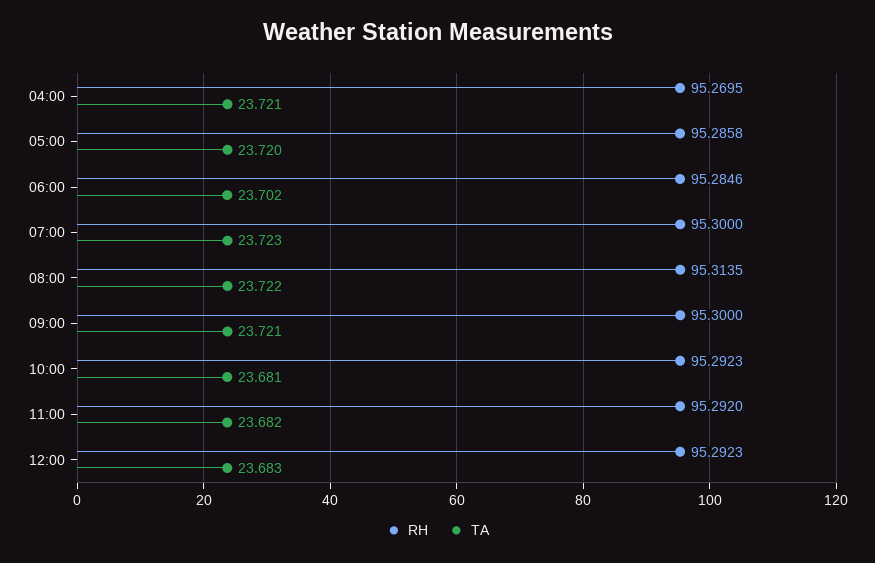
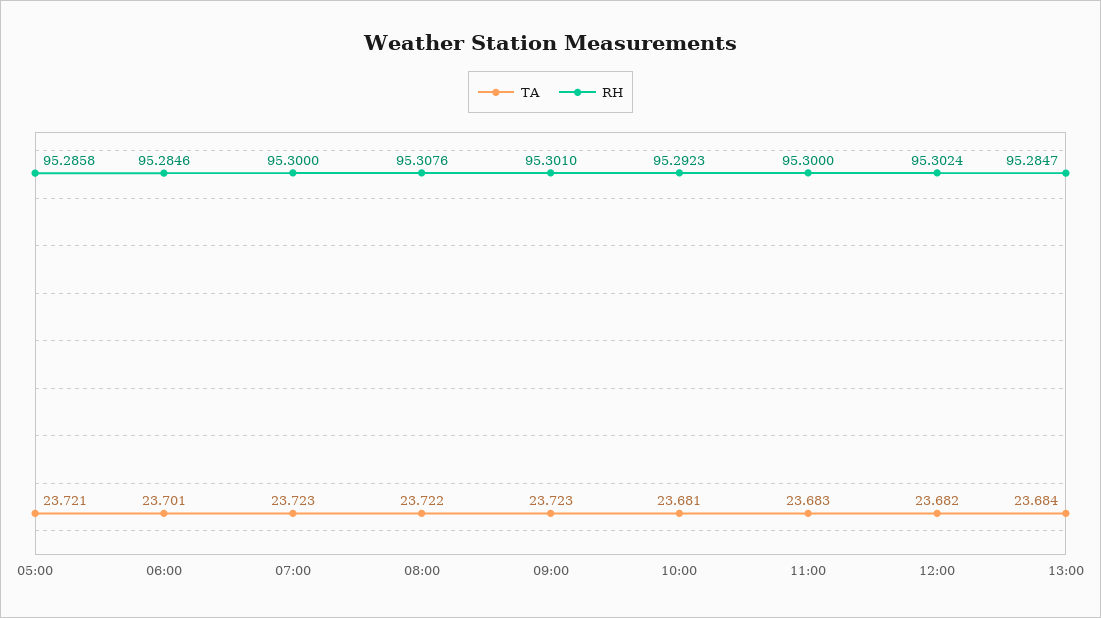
RH, 04:00: 95.2695 -> none
TA, 04:00: 23.721 -> none
TA, 05:00: 23.72 -> 23.721
TA, 06:00: 23.702 -> 23.701
RH, 08:00: 95.3135 -> 95.3076
RH, 09:00: 95.3 -> 95.301
TA, 09:00: 23.721 -> 23.723
RH, 11:00: 95.292 -> 95.3
TA, 11:00: 23.682 -> 23.683
RH, 12:00: 95.2923 -> 95.3024
TA, 12:00: 23.683 -> 23.682
TA, 13:00: none -> 23.684
RH, 13:00: none -> 95.2847

